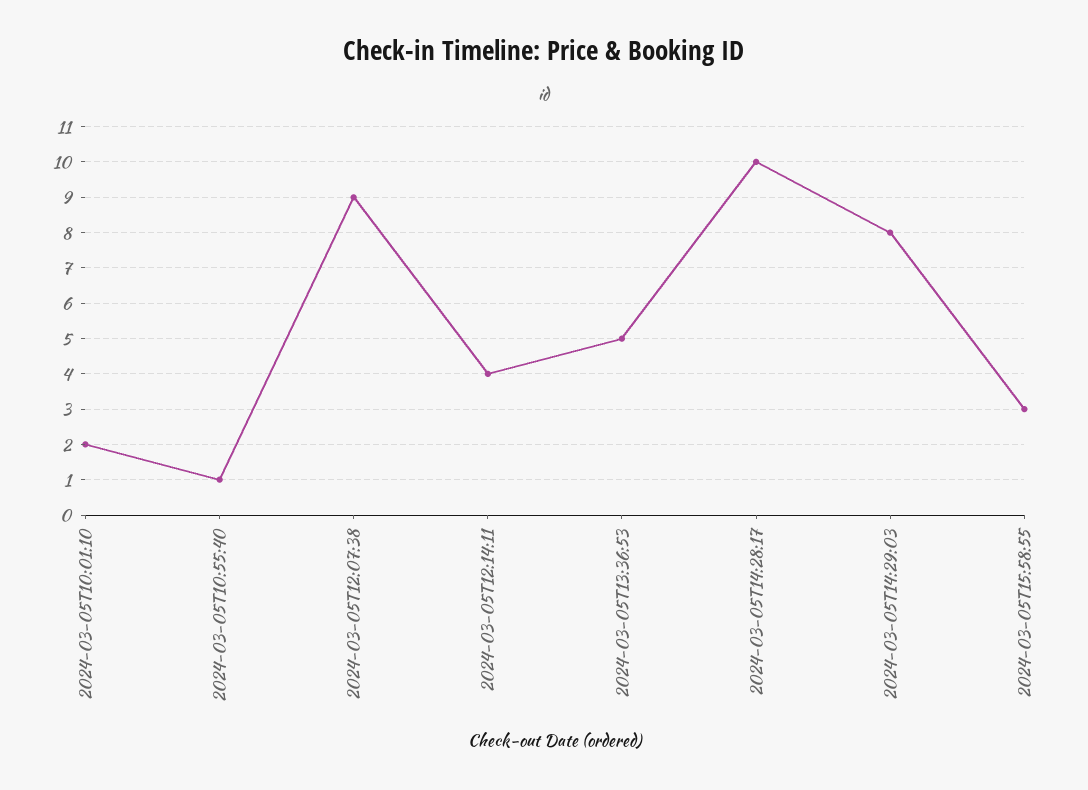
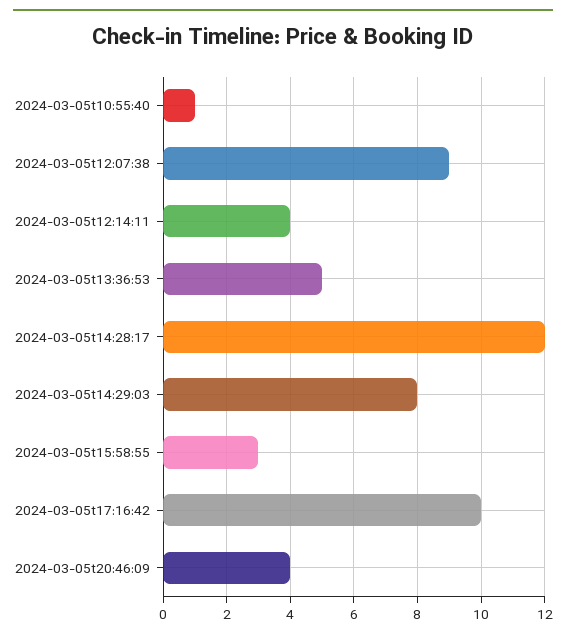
2024-03-05T10:01:10: 2 -> none
2024-03-05T14:28:17: 10 -> 12
2024-03-05t17:16:42: none -> 10
2024-03-05t20:46:09: none -> 4

